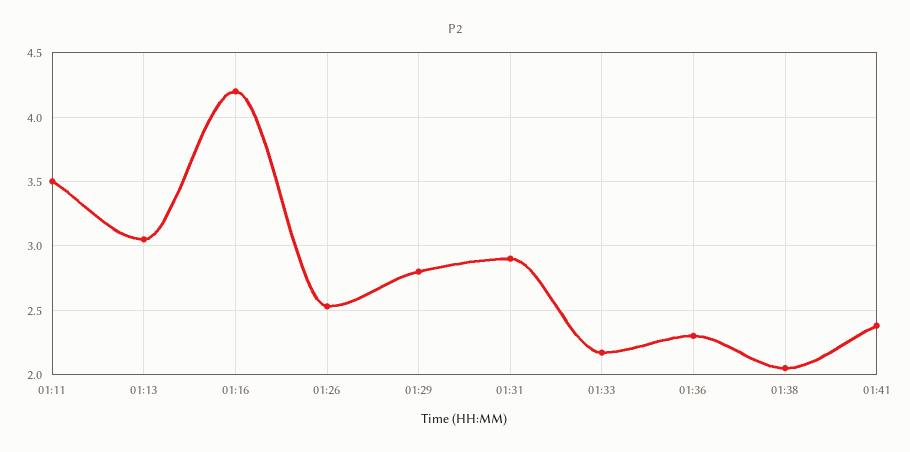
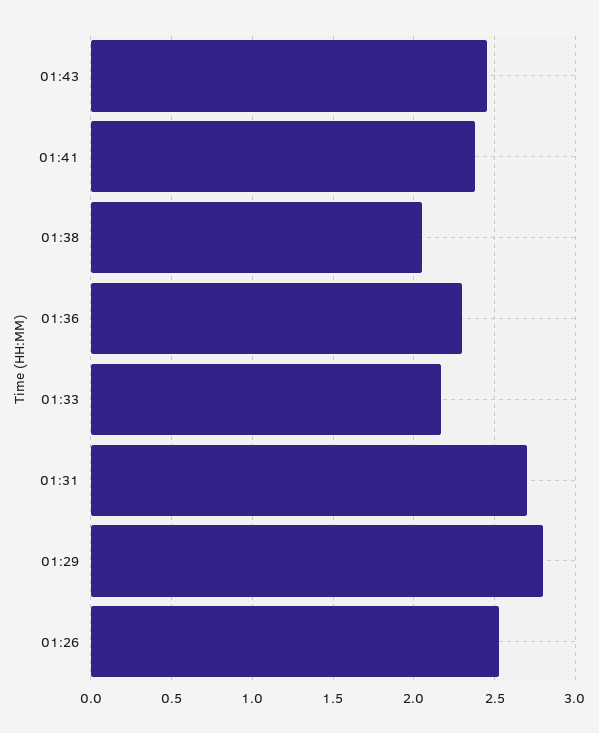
01:11: 3.5 -> none
01:13: 3.05 -> none
01:16: 4.2 -> none
01:31: 2.9 -> 2.7
01:43: none -> 2.45

